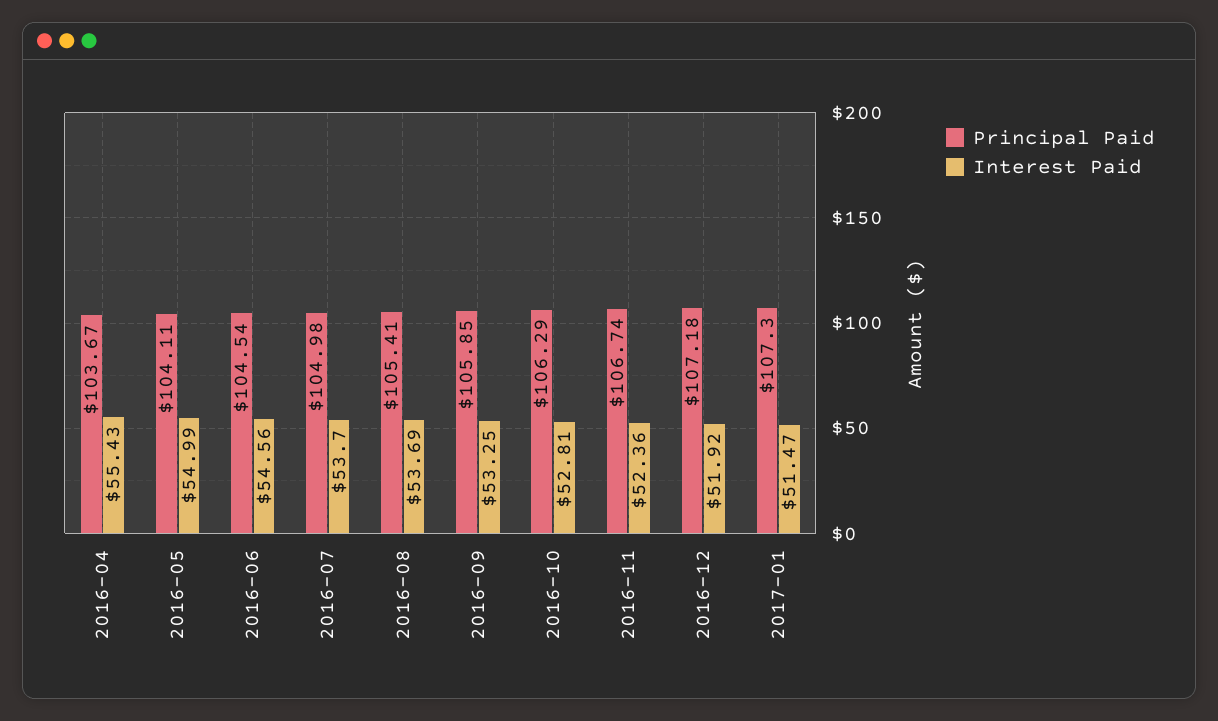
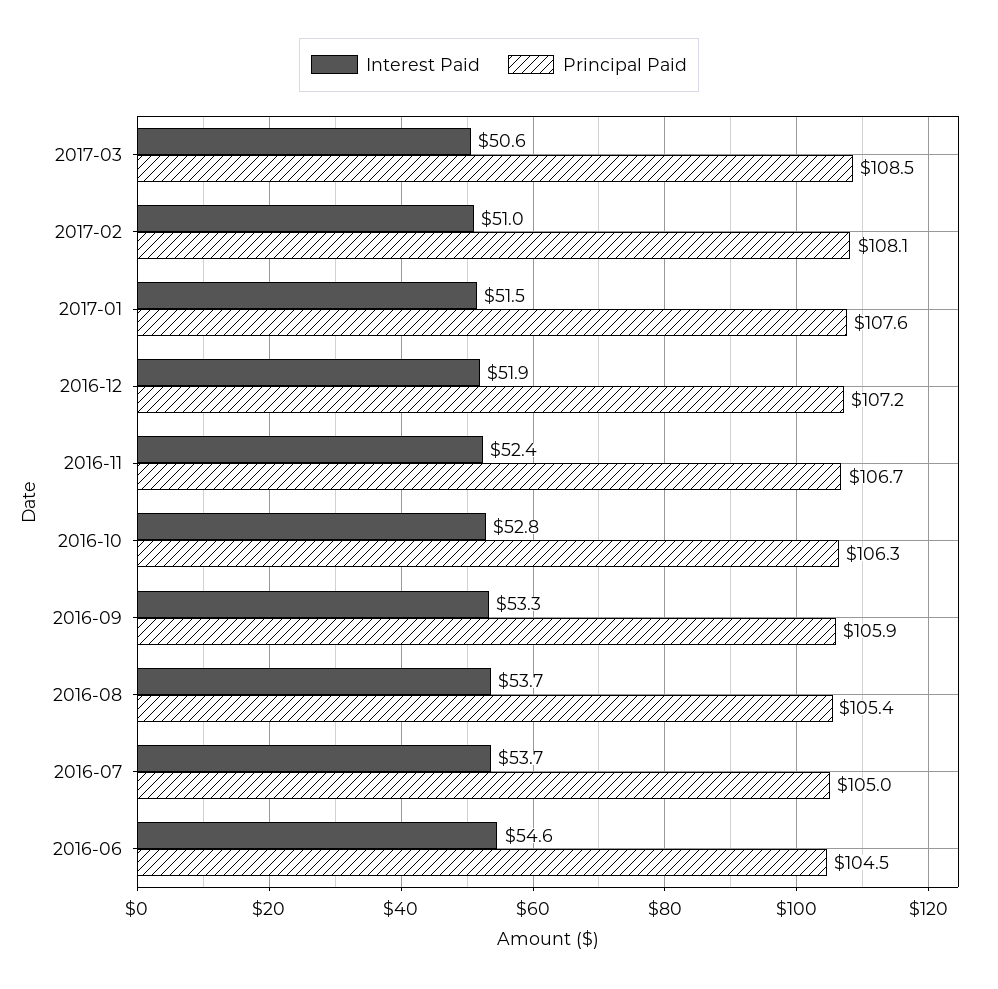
Principal Paid, 2016-04: 103.67 -> none
Interest Paid, 2016-04: 55.43 -> none
Principal Paid, 2016-05: 104.11 -> none
Interest Paid, 2016-05: 54.99 -> none
Principal Paid, 2017-01: 107.3 -> 107.6
Interest Paid, 2017-03: none -> 50.6
Principal Paid, 2017-03: none -> 108.5
Interest Paid, 2017-02: none -> 51
Principal Paid, 2017-02: none -> 108.1

